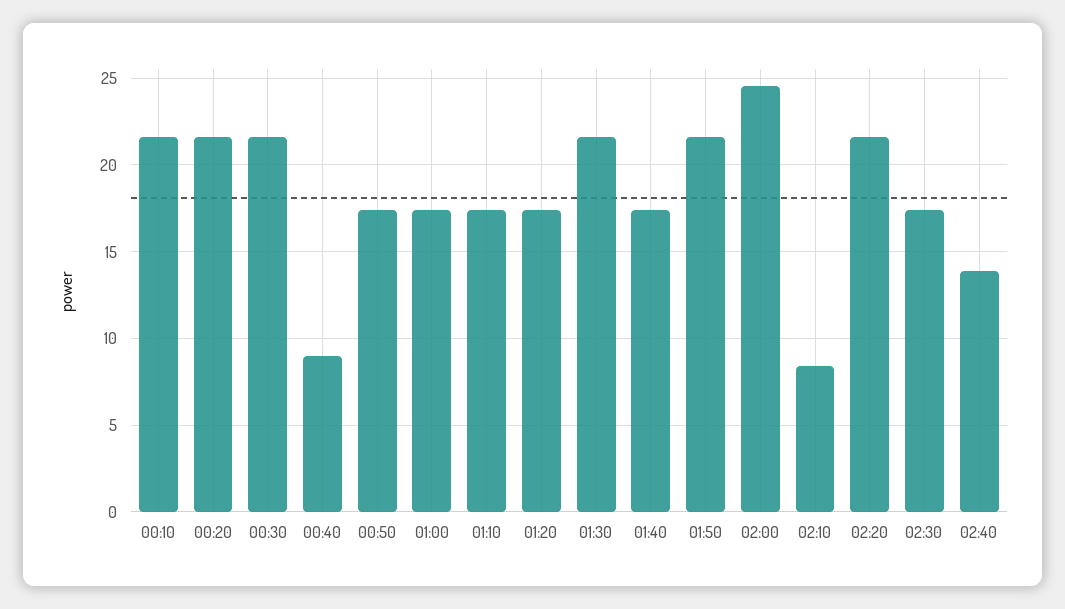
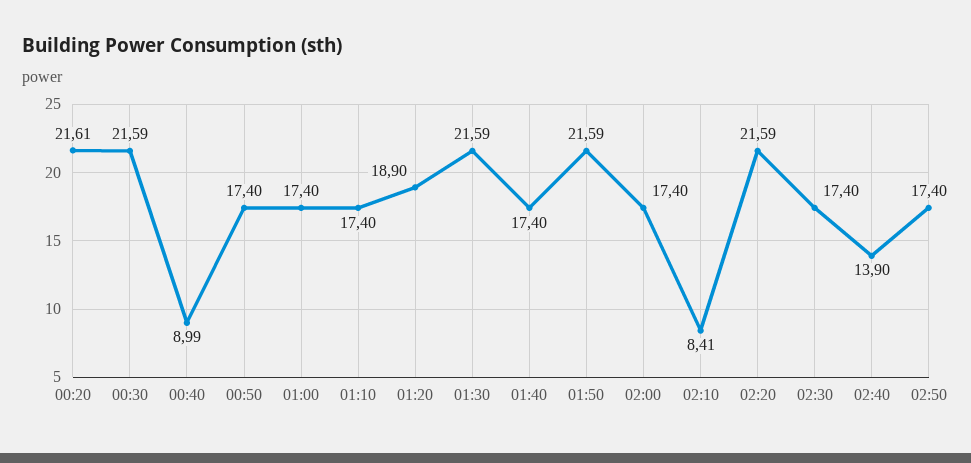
00:10: 21.5 -> none
01:20: 17.5 -> 18.9
02:00: 24.5 -> 17.4
02:50: none -> 17.4

